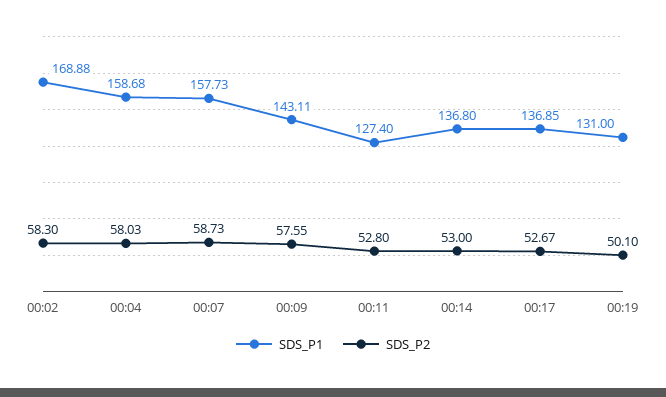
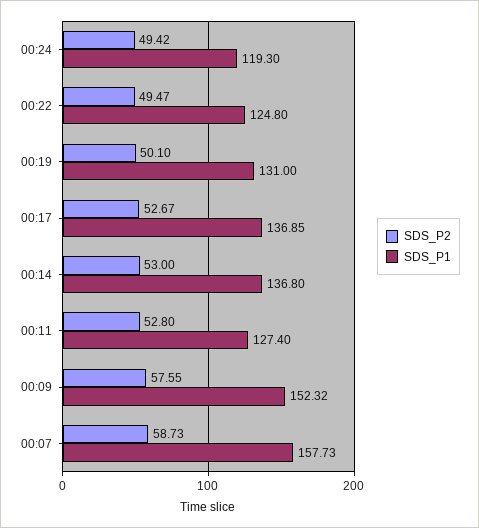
SDS_P1, 00:02: 168.88 -> none
SDS_P2, 00:02: 58.3 -> none
SDS_P1, 00:04: 158.68 -> none
SDS_P2, 00:04: 58.03 -> none
SDS_P1, 00:09: 143.11 -> 152.32
SDS_P2, 00:24: none -> 49.42
SDS_P1, 00:24: none -> 119.3
SDS_P2, 00:22: none -> 49.47
SDS_P1, 00:22: none -> 124.8

